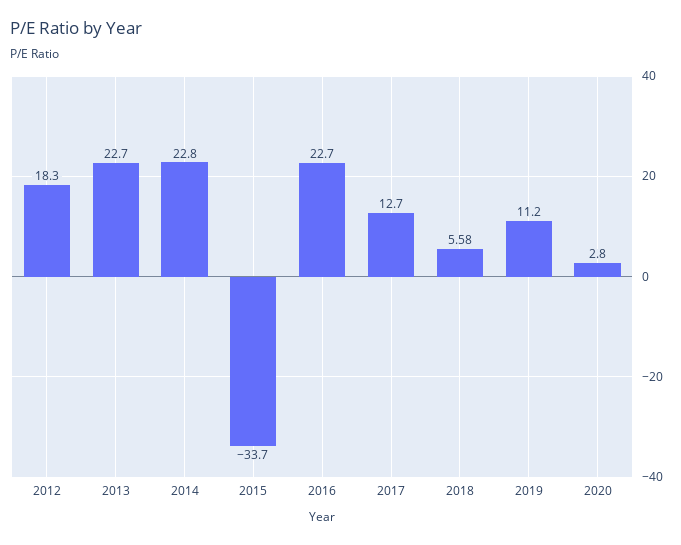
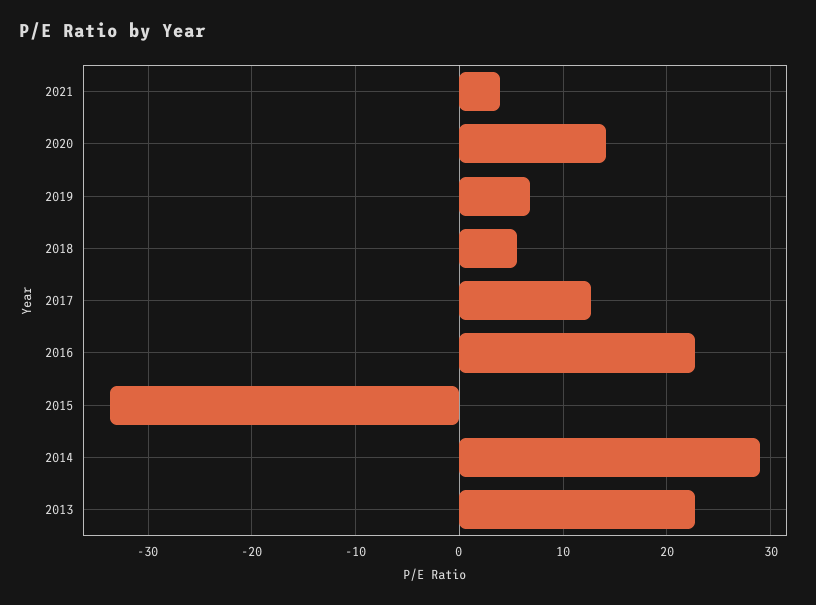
2012: 18.3 -> none
2014: 22.8 -> 29
2019: 11.2 -> 7
2020: 2.8 -> 14
2021: none -> 4

